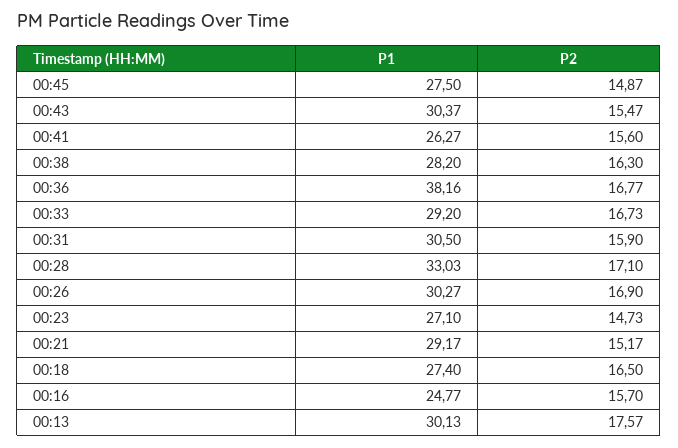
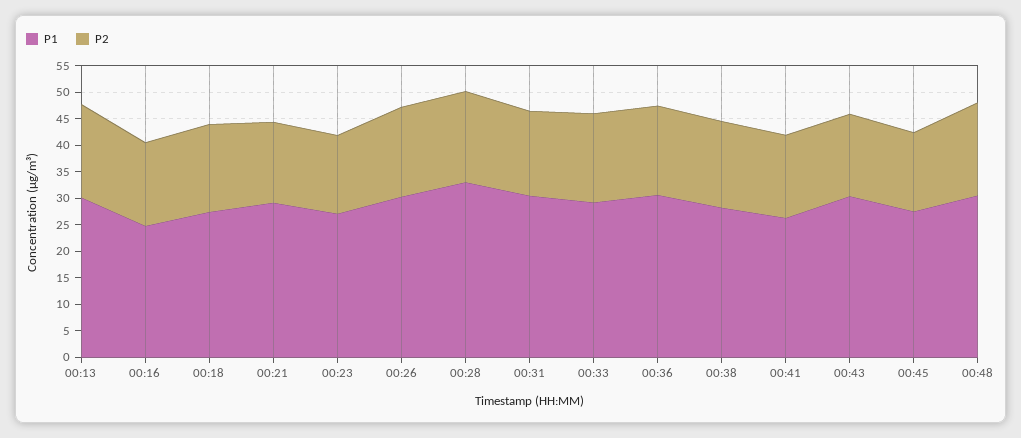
P1, 00:36: 38.16 -> 30
P1, 00:48: none -> 30
P2, 00:48: none -> 17.5

